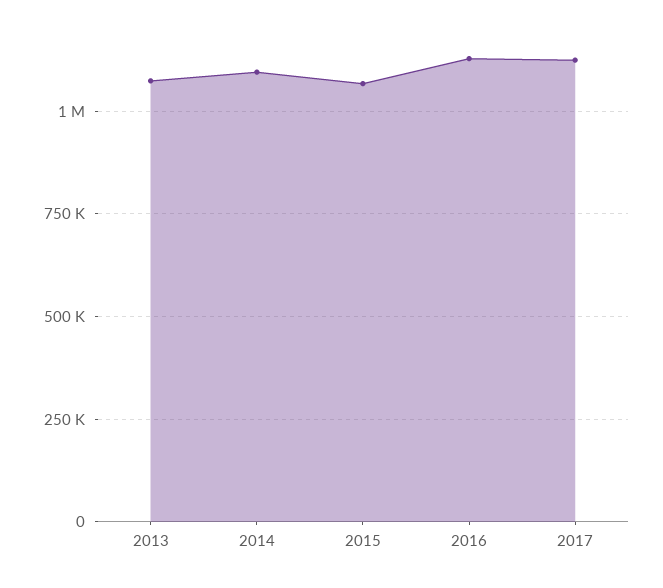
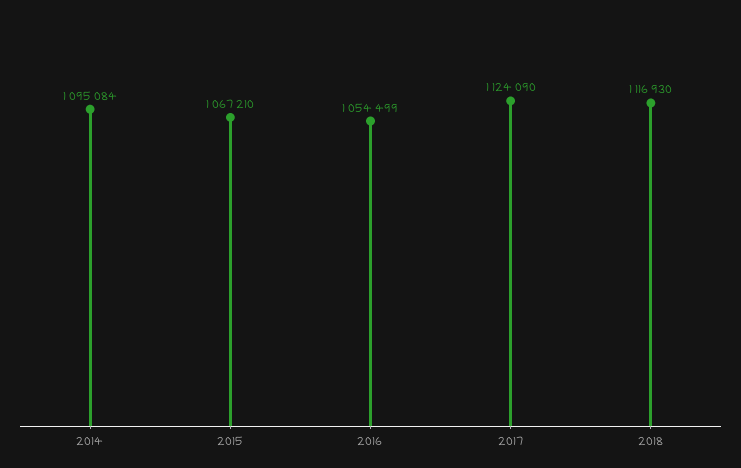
2013: 1075000 -> none
2016: 1125000 -> 1054499
2018: none -> 1116930

